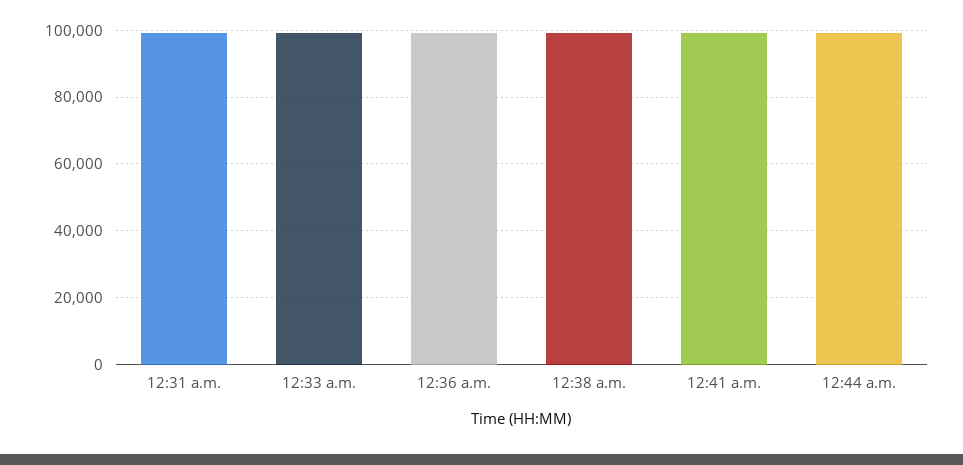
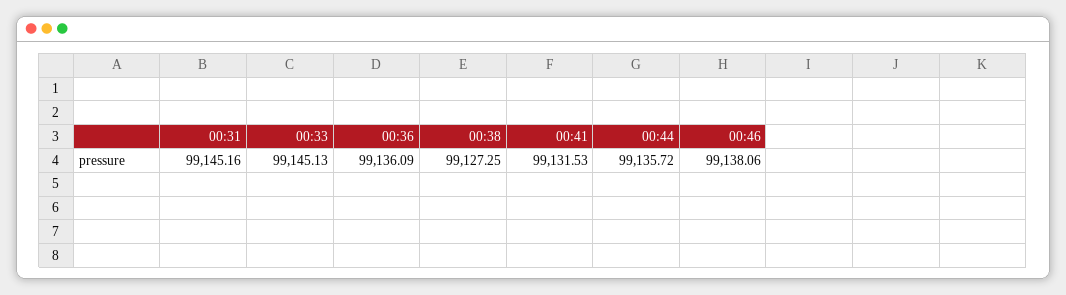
00:46: none -> 99138.06

